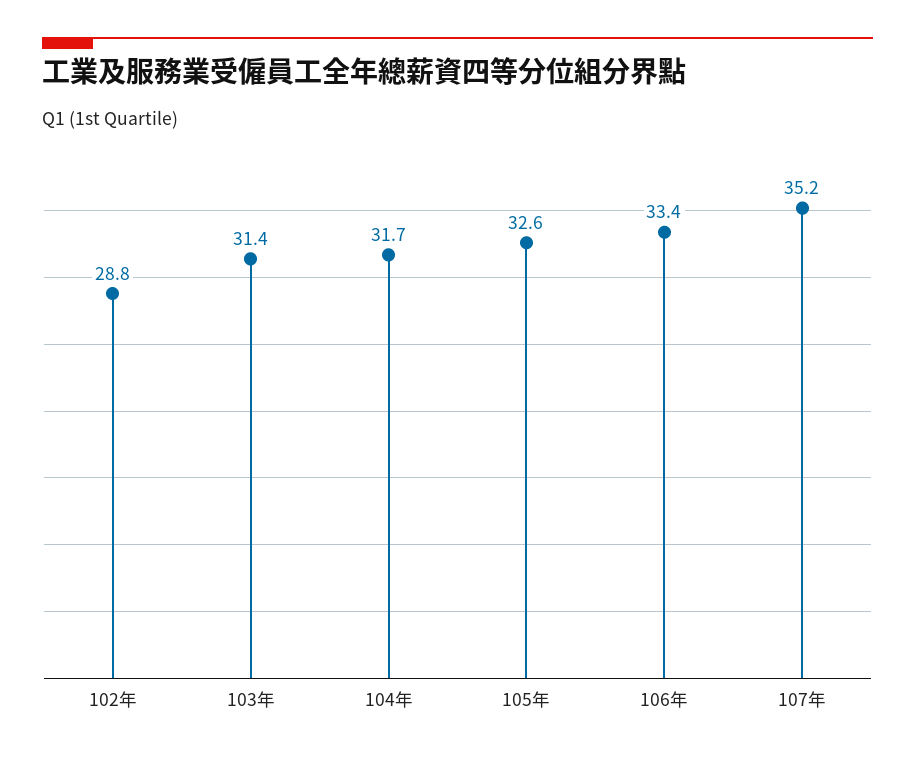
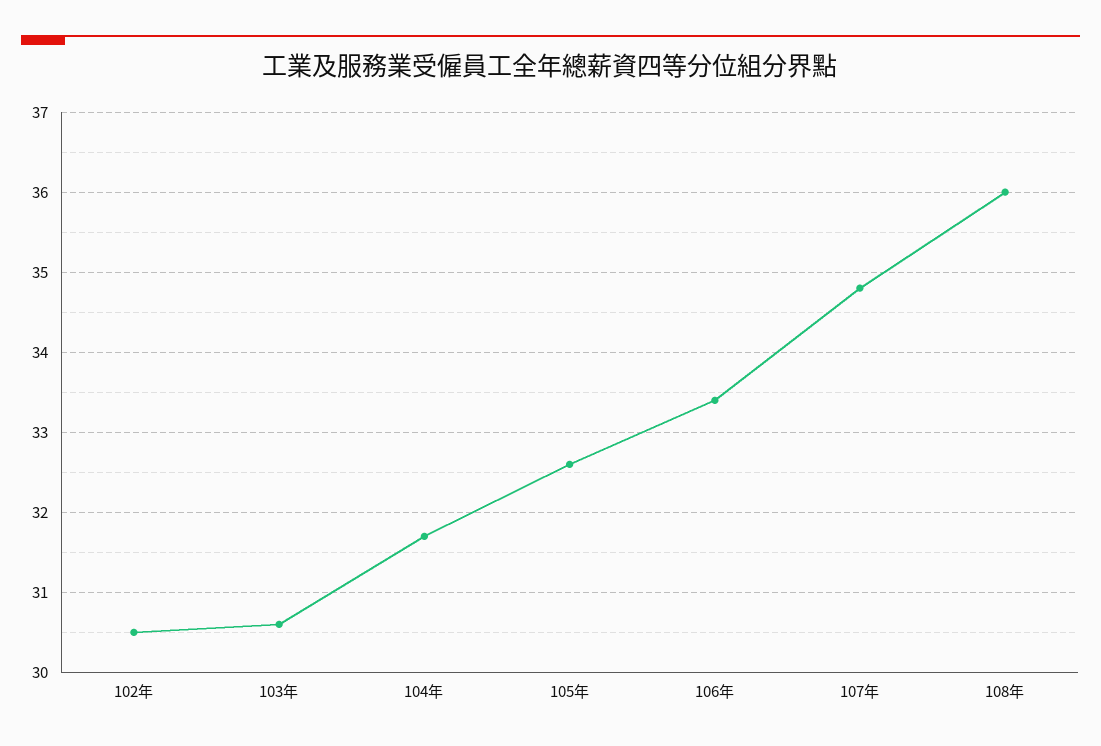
102年: 28.8 -> 30.5
103年: 31.4 -> 30.6
107年: 35.2 -> 34.8
108年: none -> 36

